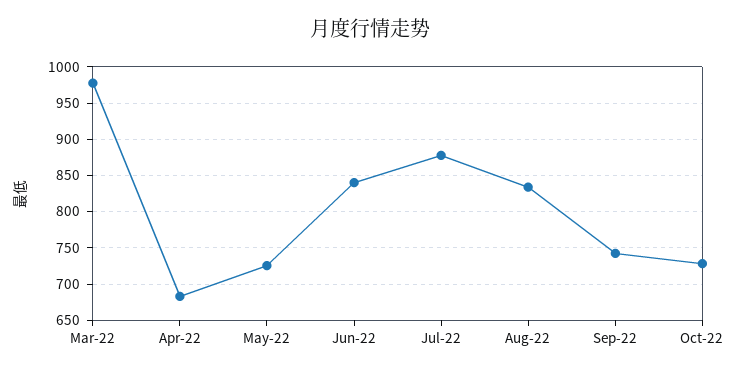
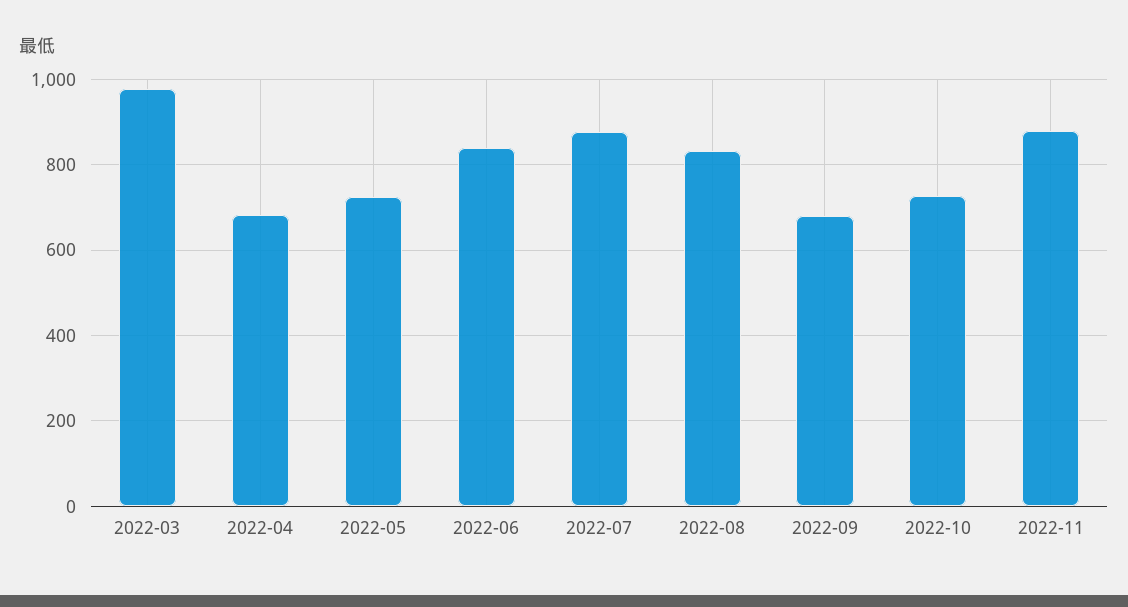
Sep-22: 740 -> 680
2022-11: none -> 880

